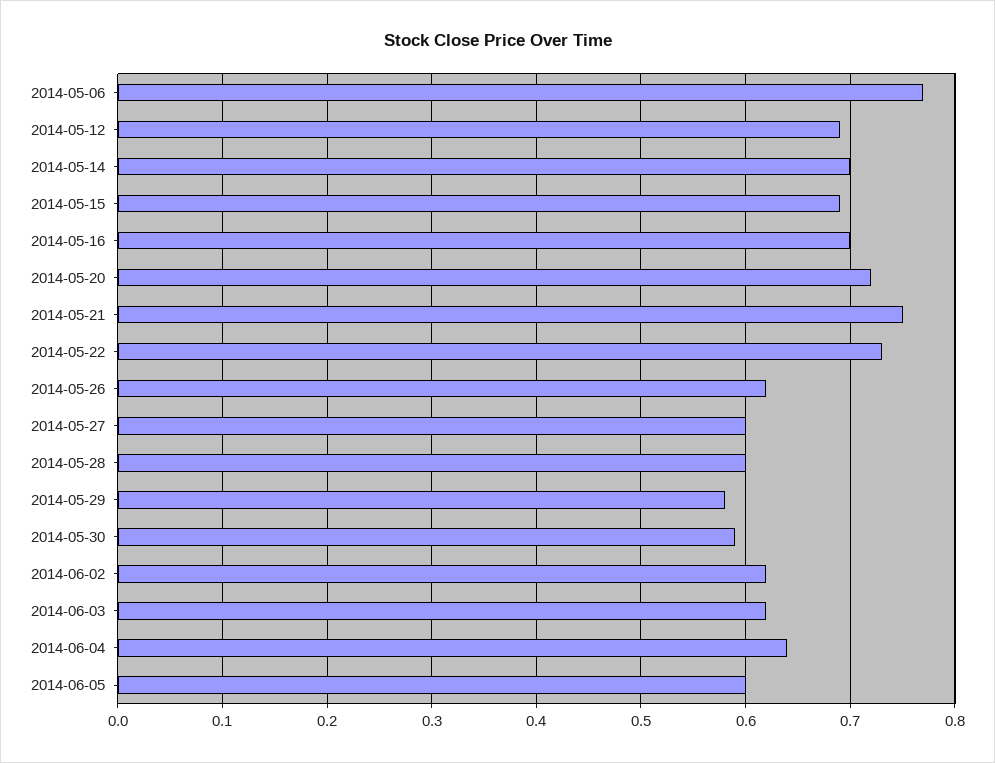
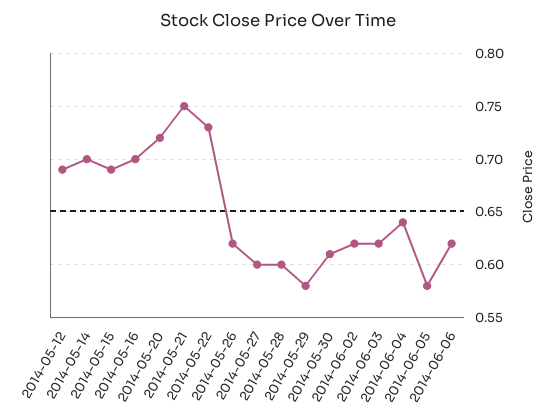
2014-05-06: 0.77 -> none
2014-05-30: 0.59 -> 0.61
2014-06-05: 0.6 -> 0.58
2014-06-06: none -> 0.62

